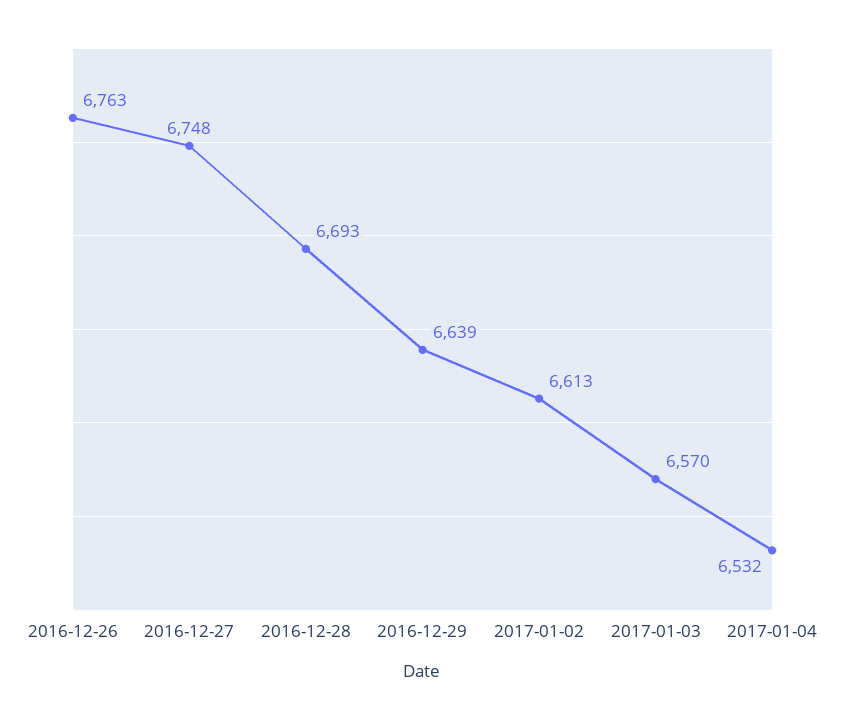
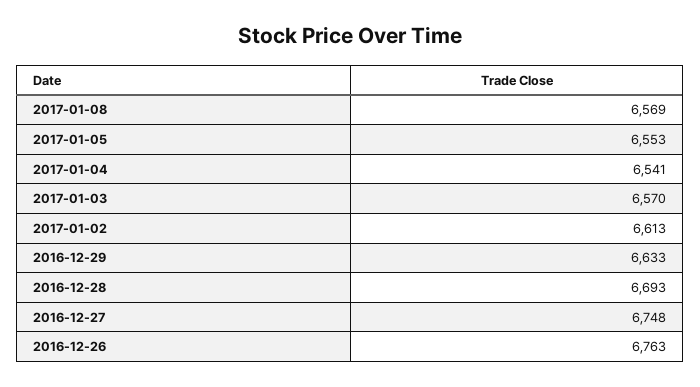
2016-12-29: 6639 -> 6633
2017-01-04: 6532 -> 6541
2017-01-08: none -> 6569
2017-01-05: none -> 6553

